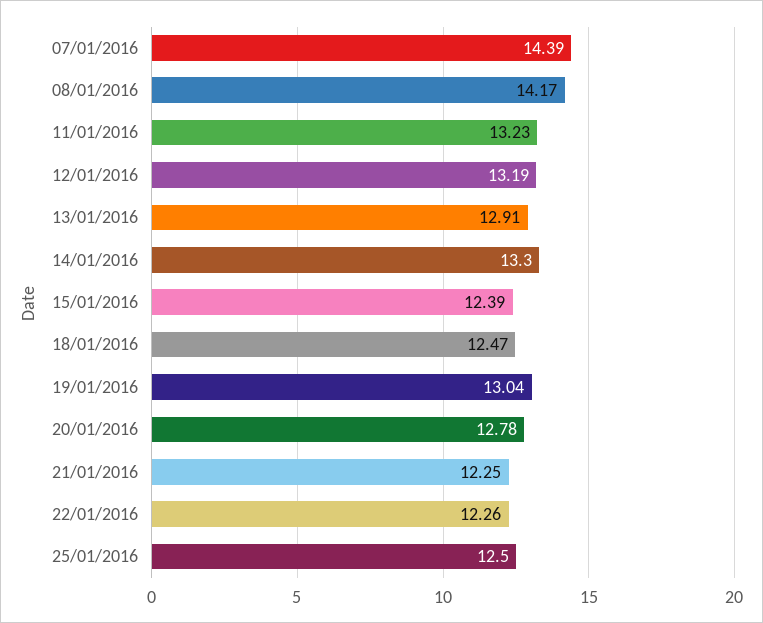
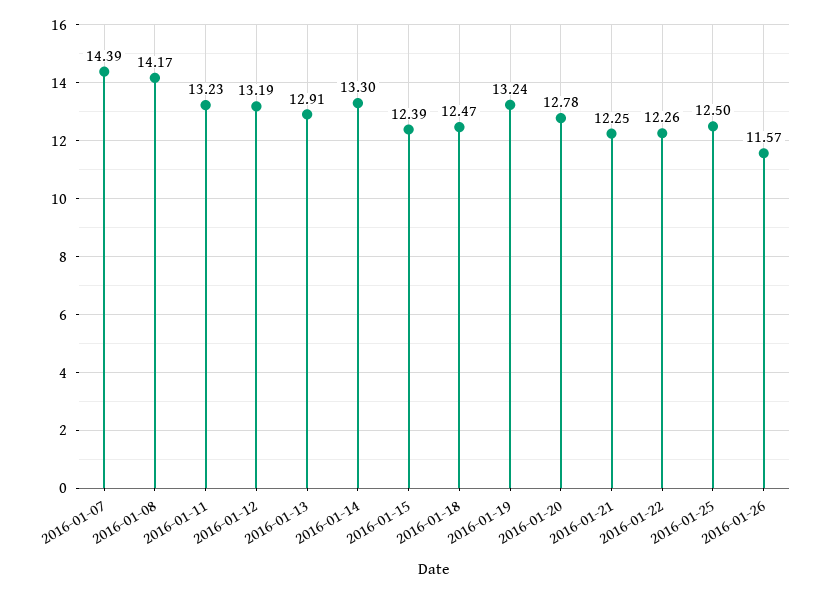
19/01/2016: 13.04 -> 13.24
2016-01-26: none -> 11.57

